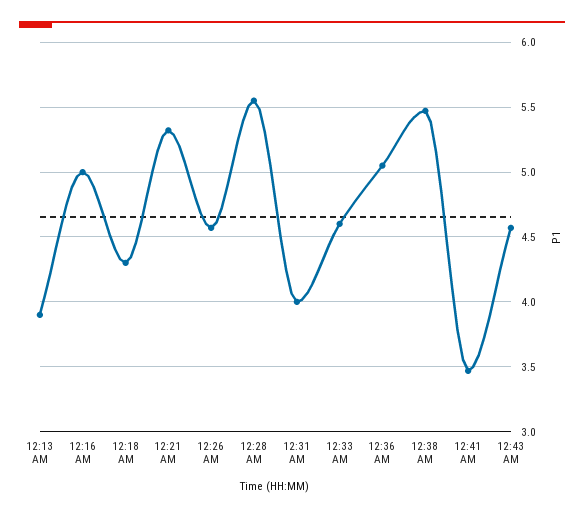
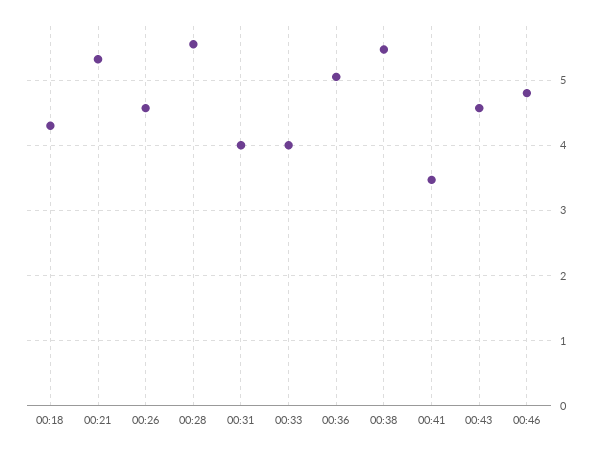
12:13 AM: 3.9 -> none
12:16 AM: 5 -> none
12:33 AM: 4.6 -> 4
00:46: none -> 4.8

